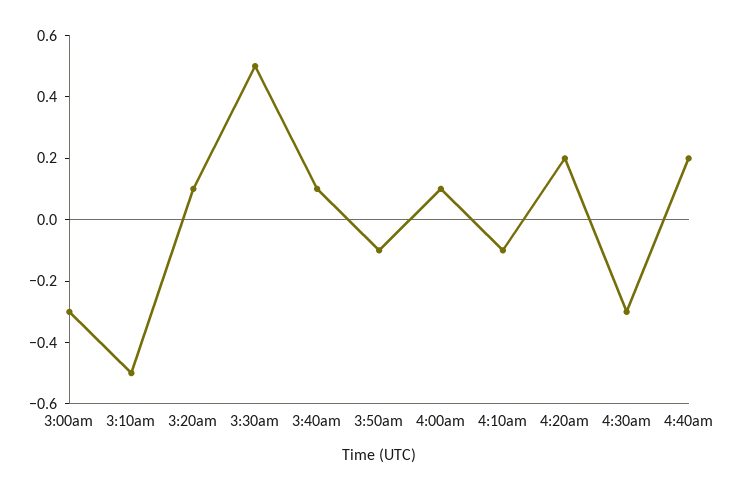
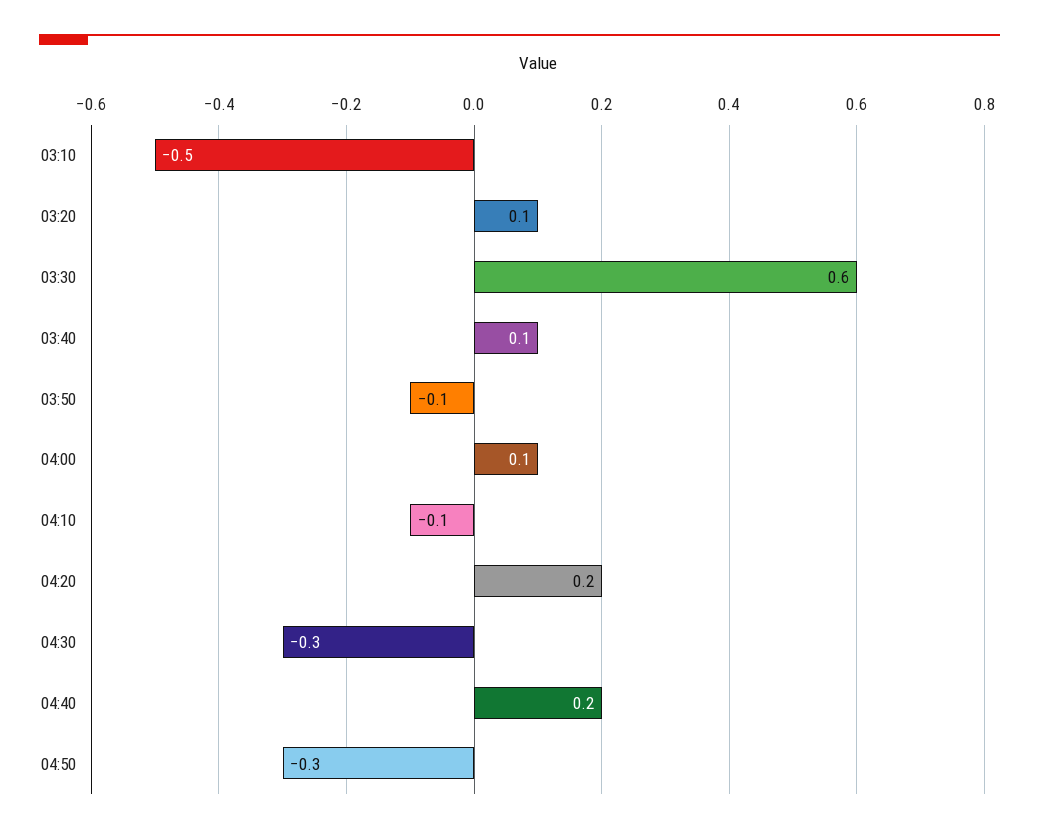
3:00am: -0.3 -> none
3:30am: 0.5 -> 0.6
04:50: none -> -0.3

